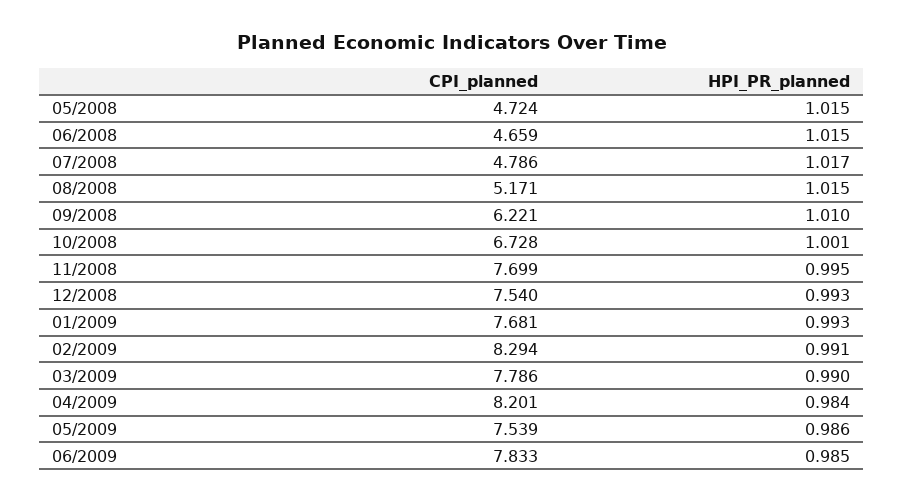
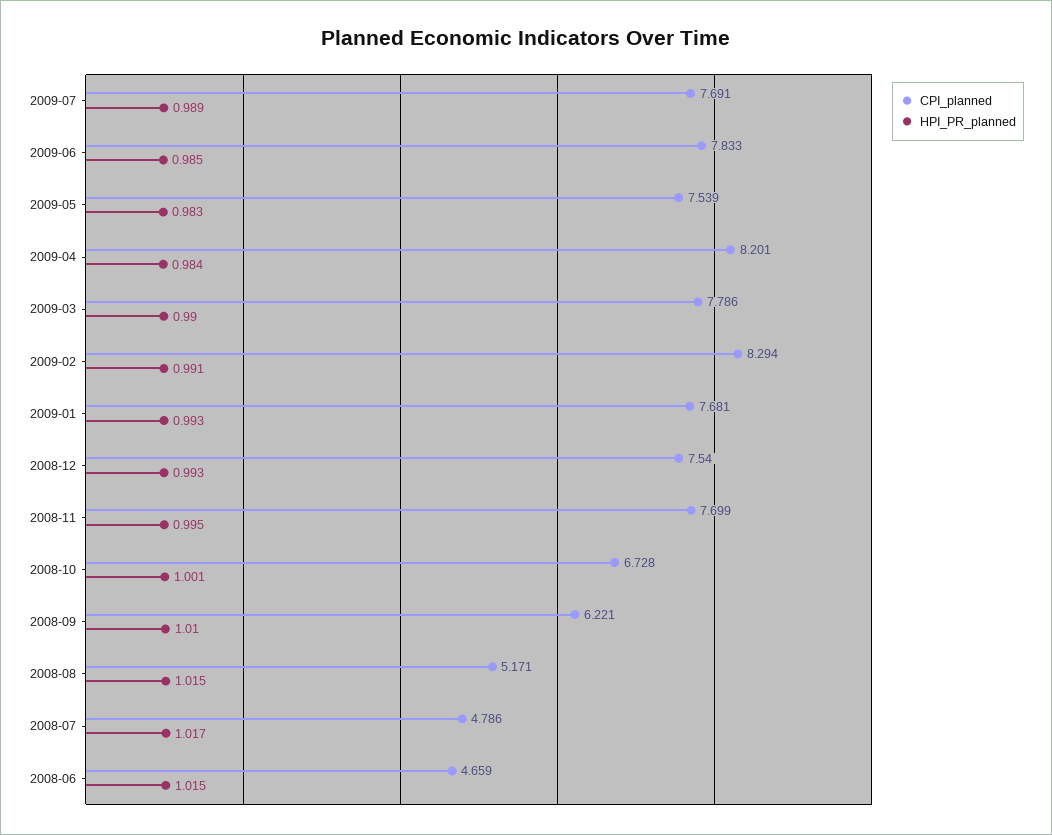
CPI_planned, 05/2008: 4.724 -> none
HPI_PR_planned, 05/2008: 1.015 -> none
HPI_PR_planned, 05/2009: 0.986 -> 0.983
CPI_planned, 2009-07: none -> 7.691
HPI_PR_planned, 2009-07: none -> 0.989

